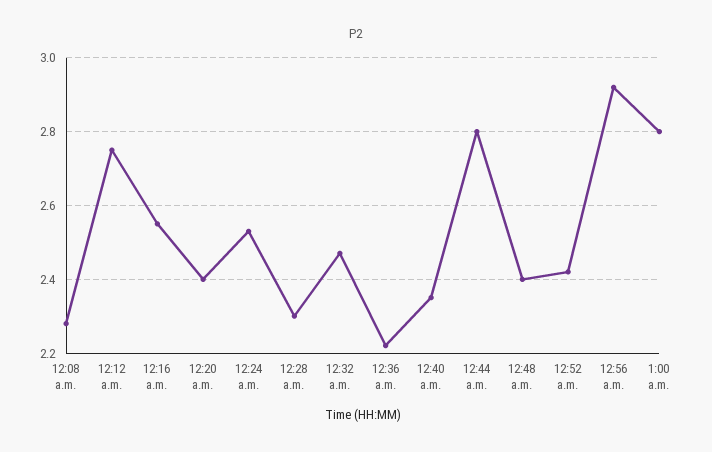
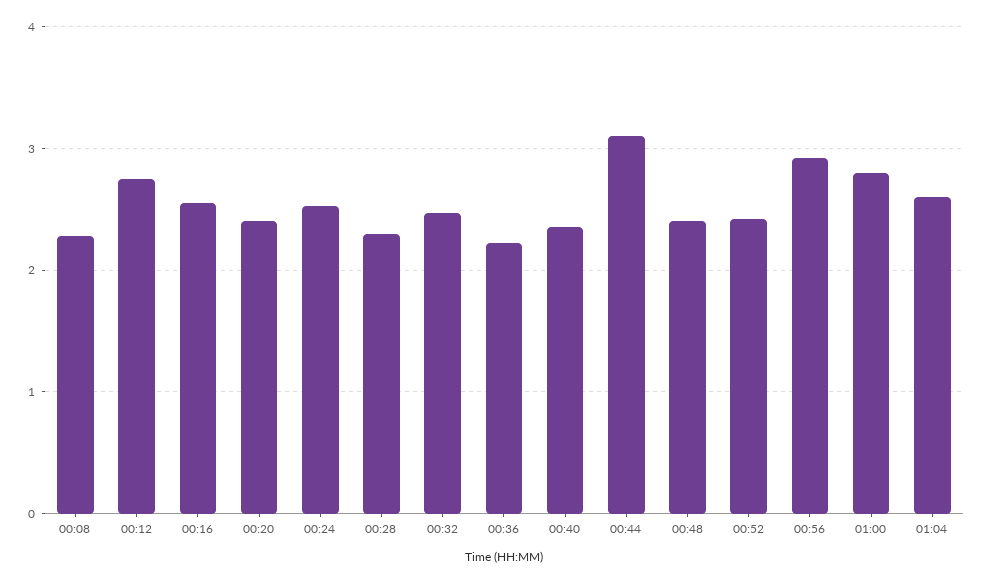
12:44 a.m.: 2.8 -> 3.1
01:04: none -> 2.6

